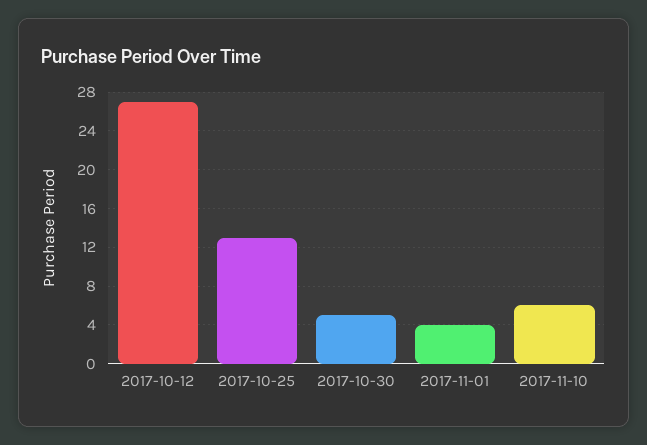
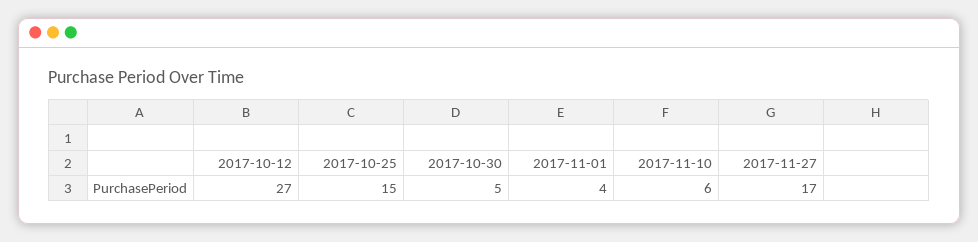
2017-10-25: 13 -> 15
2017-11-27: none -> 17

